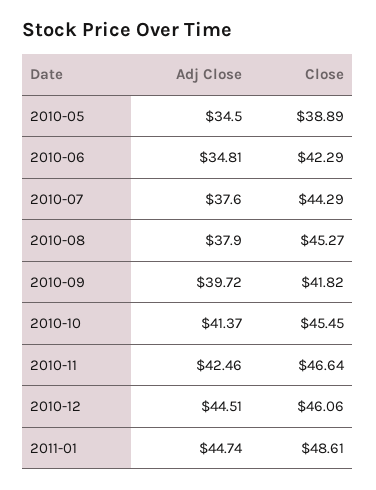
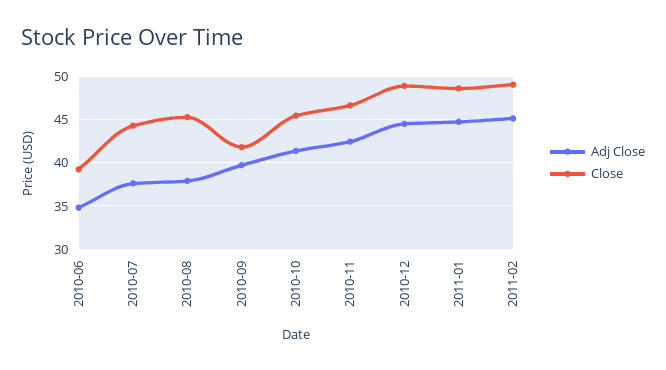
Adj Close, 2010-05: 34.5 -> none
Close, 2010-05: 38.89 -> none
Close, 2010-06: 42.29 -> 39
Close, 2010-12: 46.06 -> 49
Adj Close, 2011-02: none -> 45
Close, 2011-02: none -> 49

